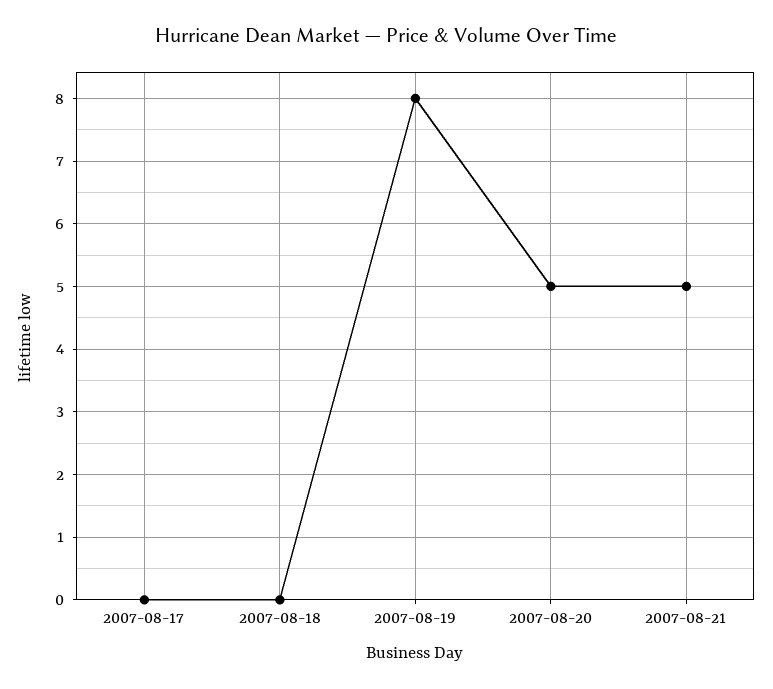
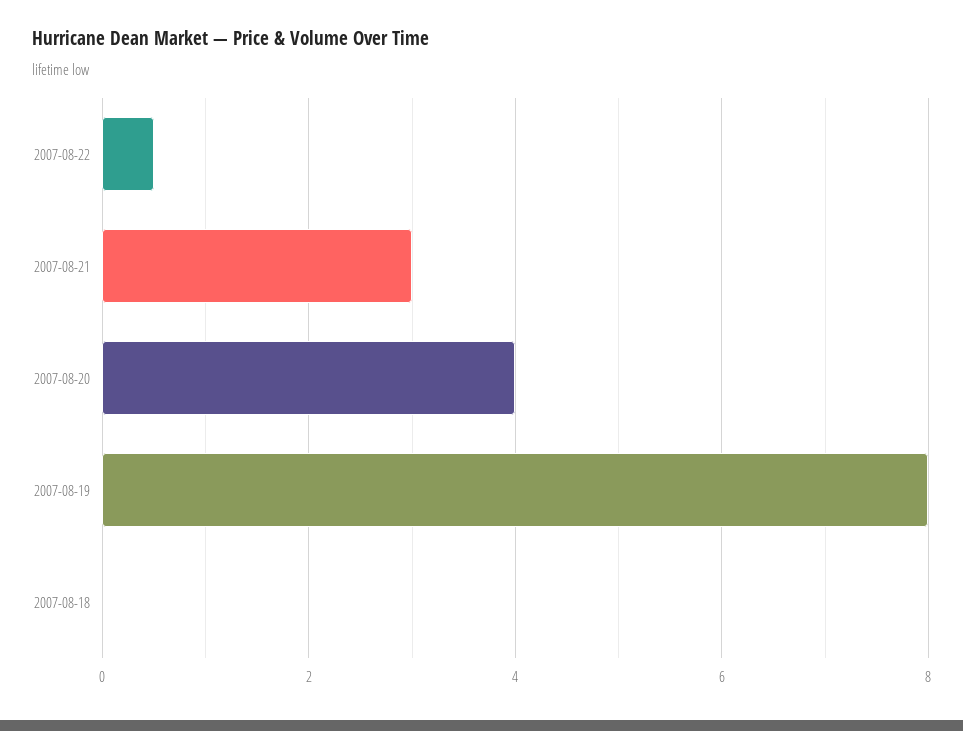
2007-08-17: 0 -> none
2007-08-20: 5 -> 4
2007-08-21: 5 -> 3
2007-08-22: none -> 0.5

